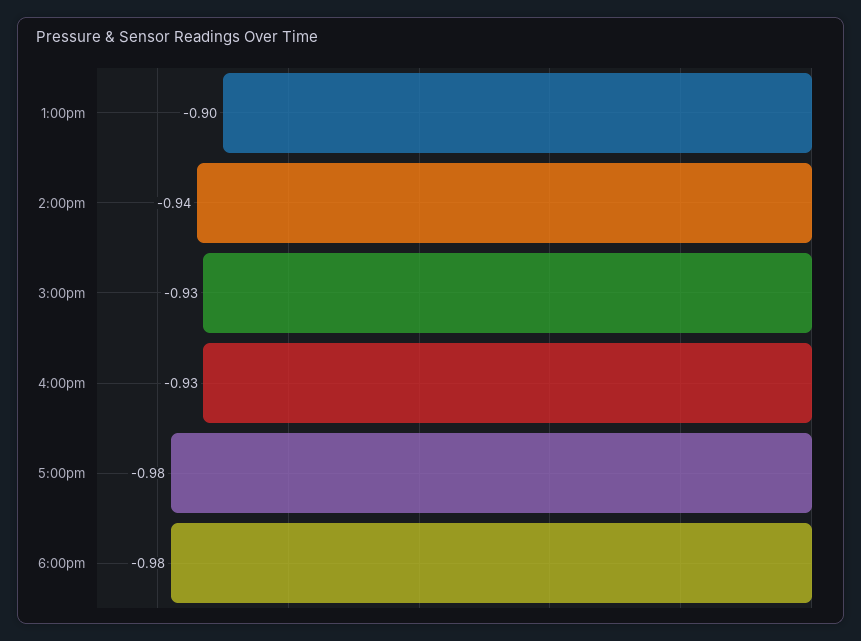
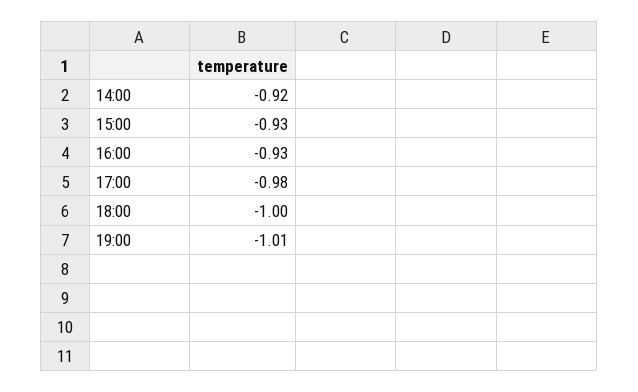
1:00pm: -0.9 -> none
2:00pm: -0.94 -> -0.92
6:00pm: -0.98 -> -1
19:00: none -> -1.01

